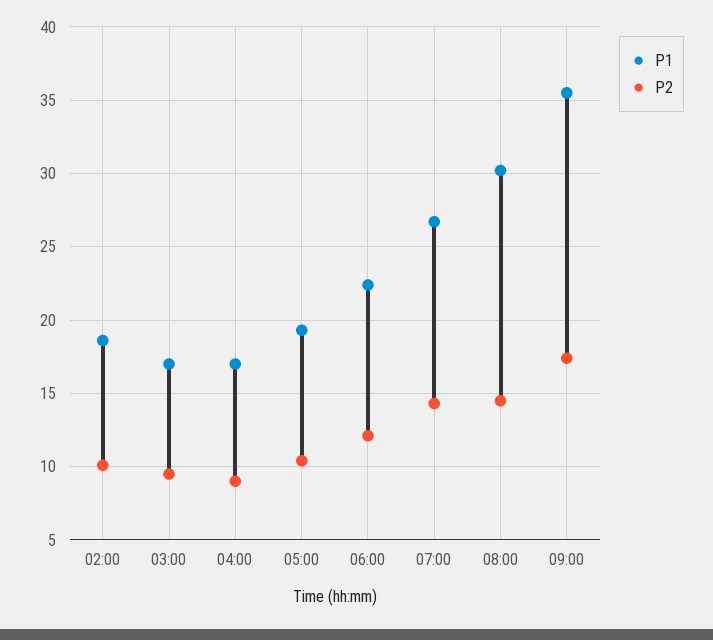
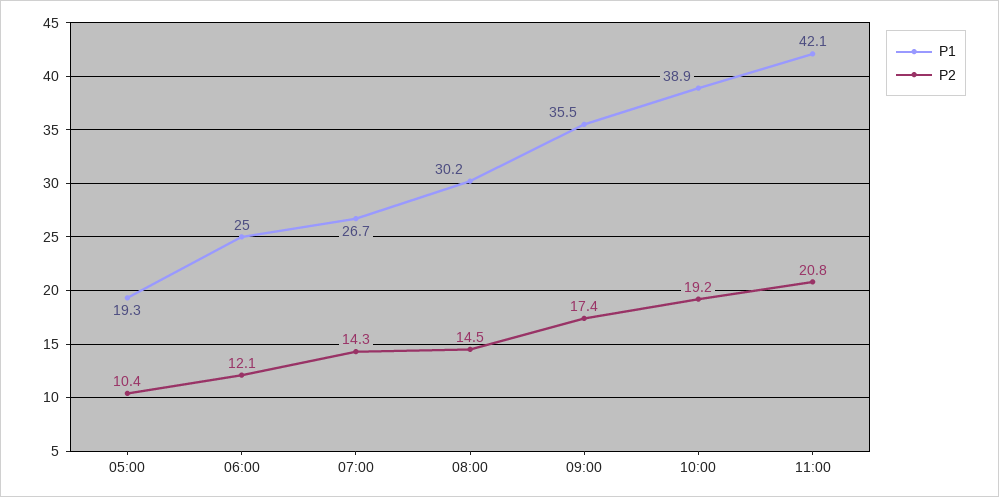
P1, 02:00: 18.5 -> none
P2, 02:00: 10 -> none
P1, 03:00: 17 -> none
P2, 03:00: 9.5 -> none
P1, 04:00: 17 -> none
P2, 04:00: 9 -> none
P1, 06:00: 22.5 -> 25
P1, 10:00: none -> 38.9
P2, 10:00: none -> 19.2
P1, 11:00: none -> 42.1
P2, 11:00: none -> 20.8

